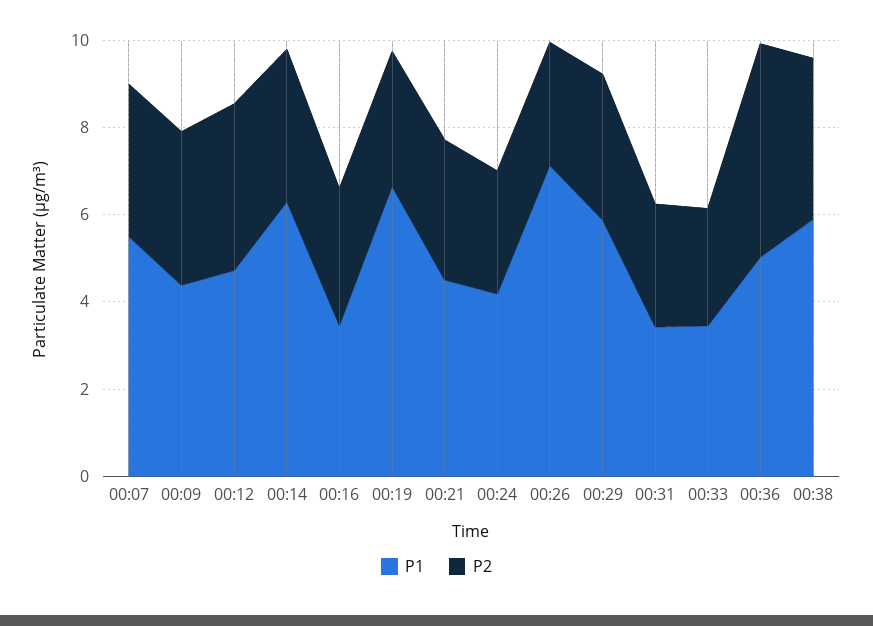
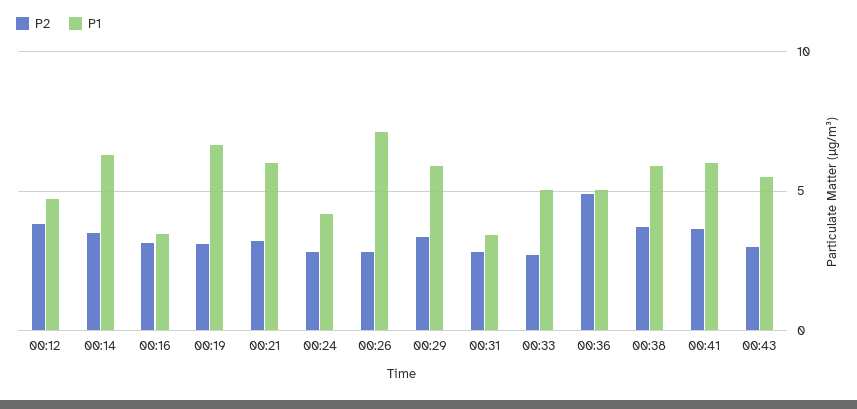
P1, 00:07: 5.5 -> none
P2, 00:07: 3.5 -> none
P1, 00:09: 4.5 -> none
P2, 00:09: 3.5 -> none
P1, 00:21: 4.5 -> 6
P1, 00:33: 3.5 -> 5
P2, 00:41: none -> 3.5
P1, 00:41: none -> 6
P2, 00:43: none -> 3
P1, 00:43: none -> 5.5

